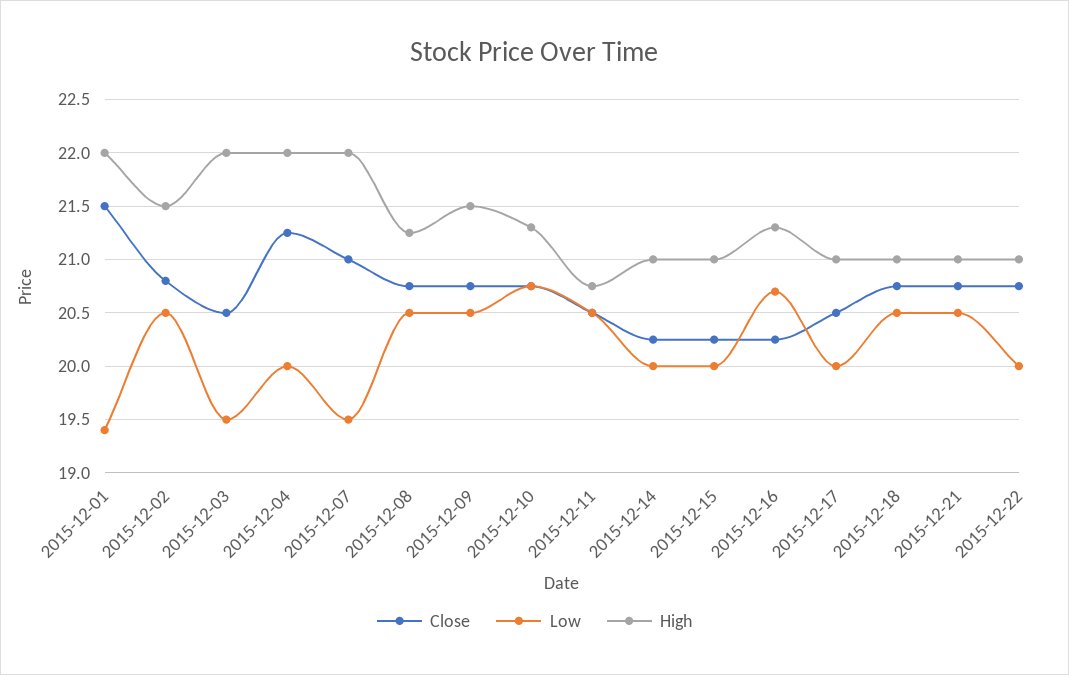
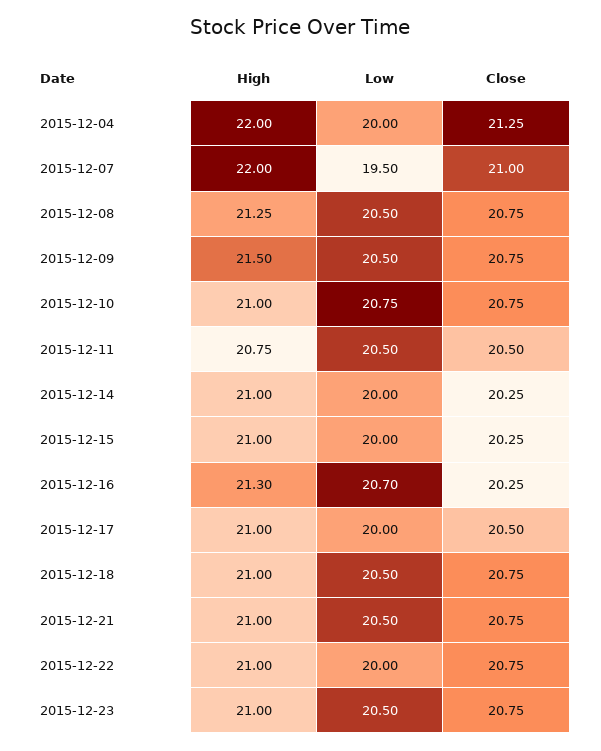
Close, 2015-12-01: 21.5 -> none
Low, 2015-12-01: 19.4 -> none
High, 2015-12-01: 22 -> none
Close, 2015-12-02: 20.8 -> none
Low, 2015-12-02: 20.5 -> none
High, 2015-12-02: 21.5 -> none
Close, 2015-12-03: 20.5 -> none
Low, 2015-12-03: 19.5 -> none
High, 2015-12-03: 22 -> none
High, 2015-12-10: 21.3 -> 21
High, 2015-12-23: none -> 21
Low, 2015-12-23: none -> 20.5
Close, 2015-12-23: none -> 20.75

